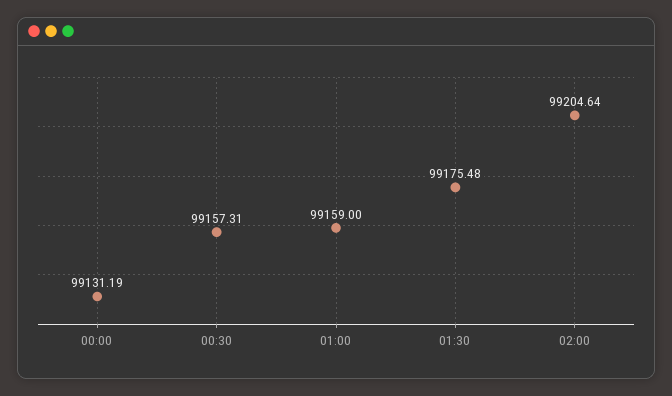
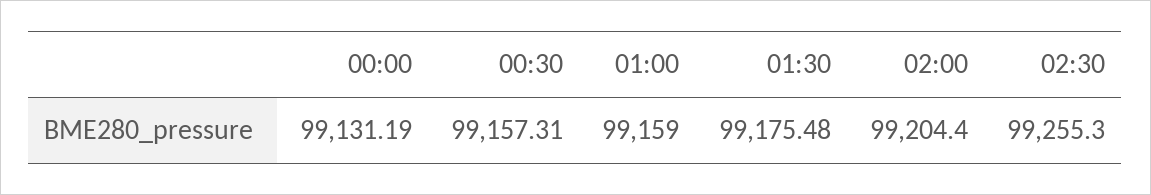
02:00: 99204.64 -> 99204.4
02:30: none -> 99255.3

